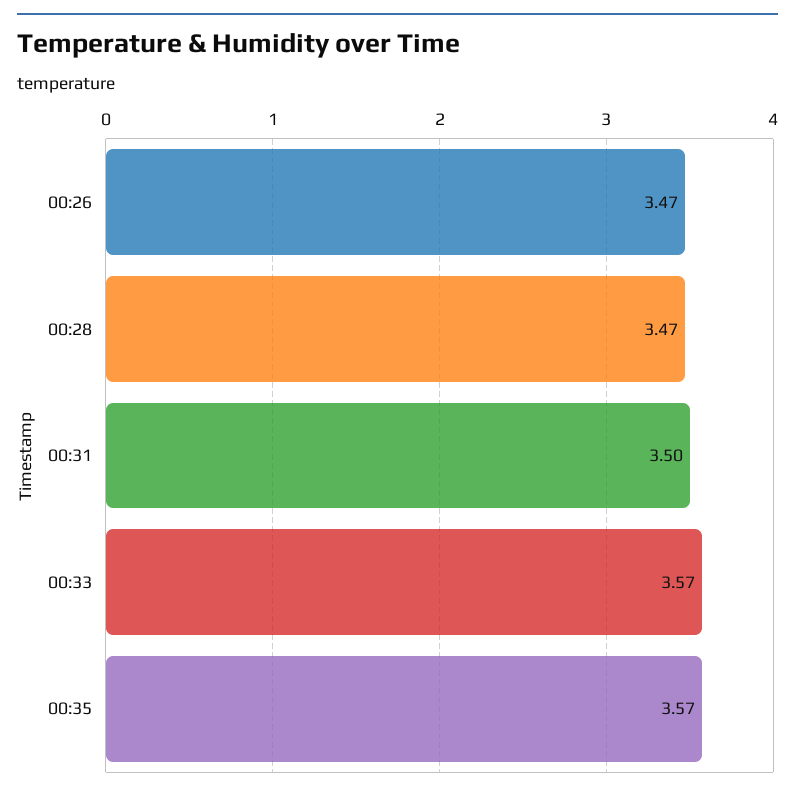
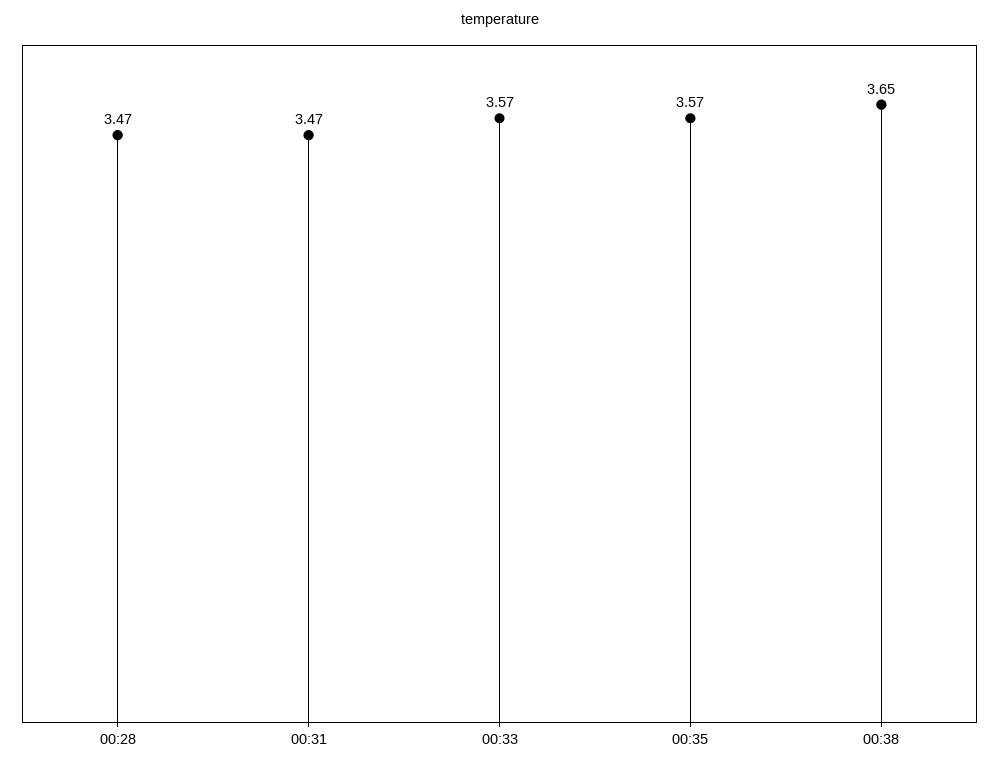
00:26: 3.47 -> none
00:31: 3.5 -> 3.47
00:38: none -> 3.65

